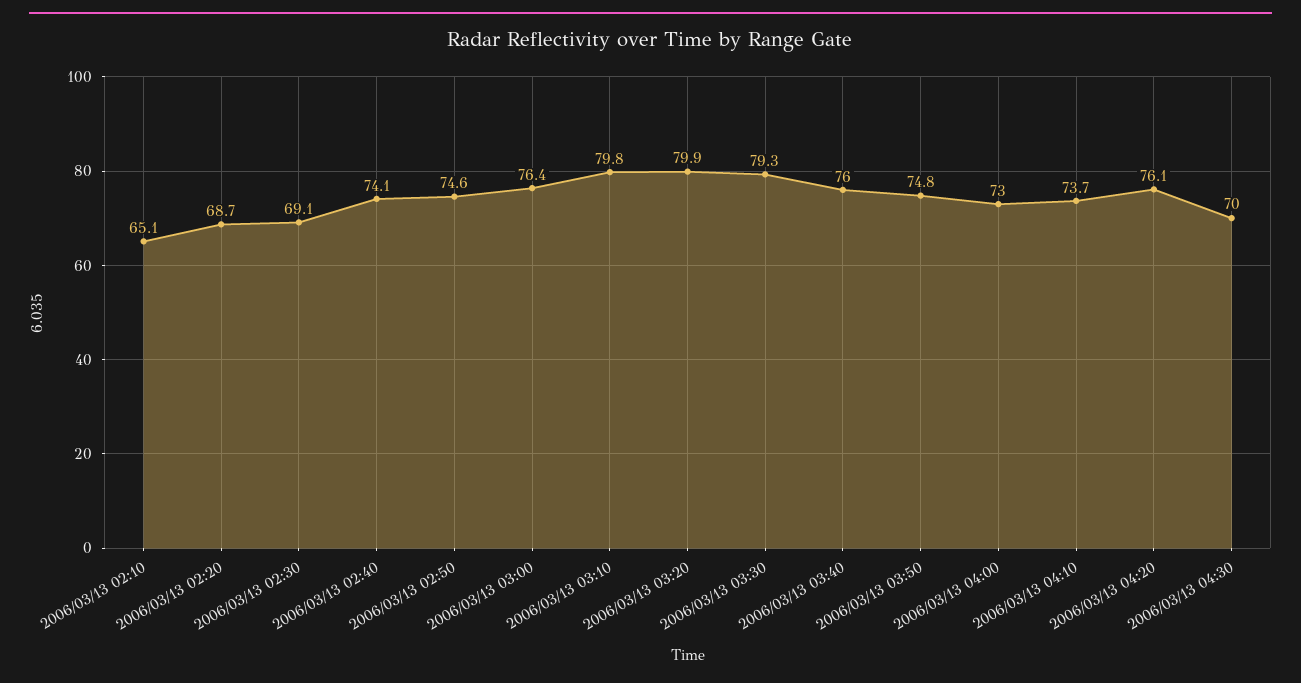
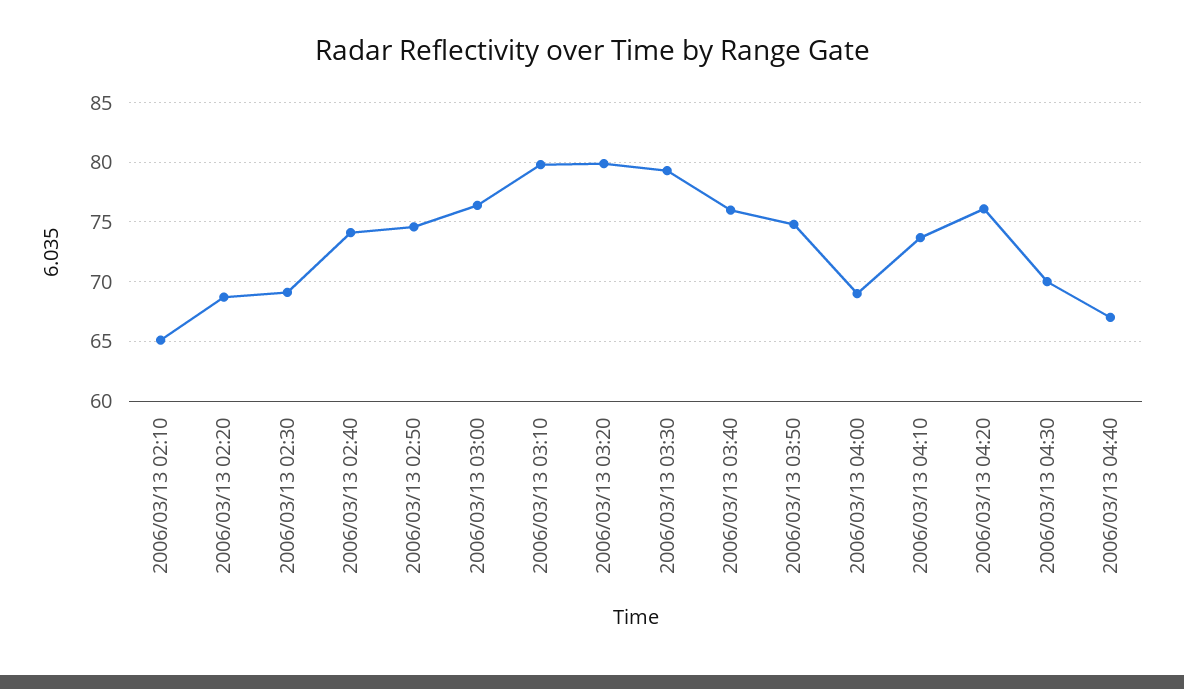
2006/03/13 04:00: 73 -> 69
2006/03/13 04:40: none -> 67

